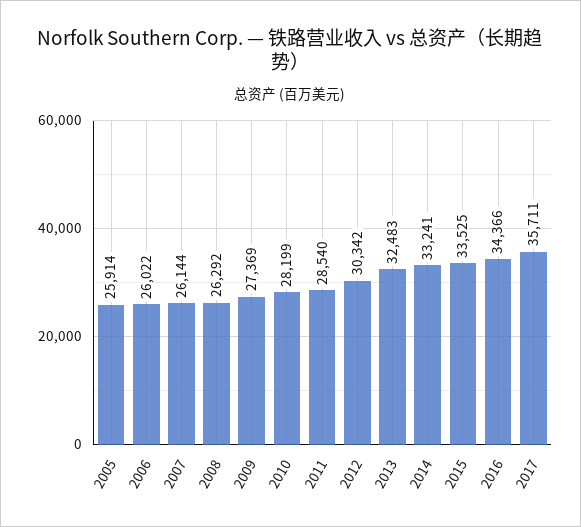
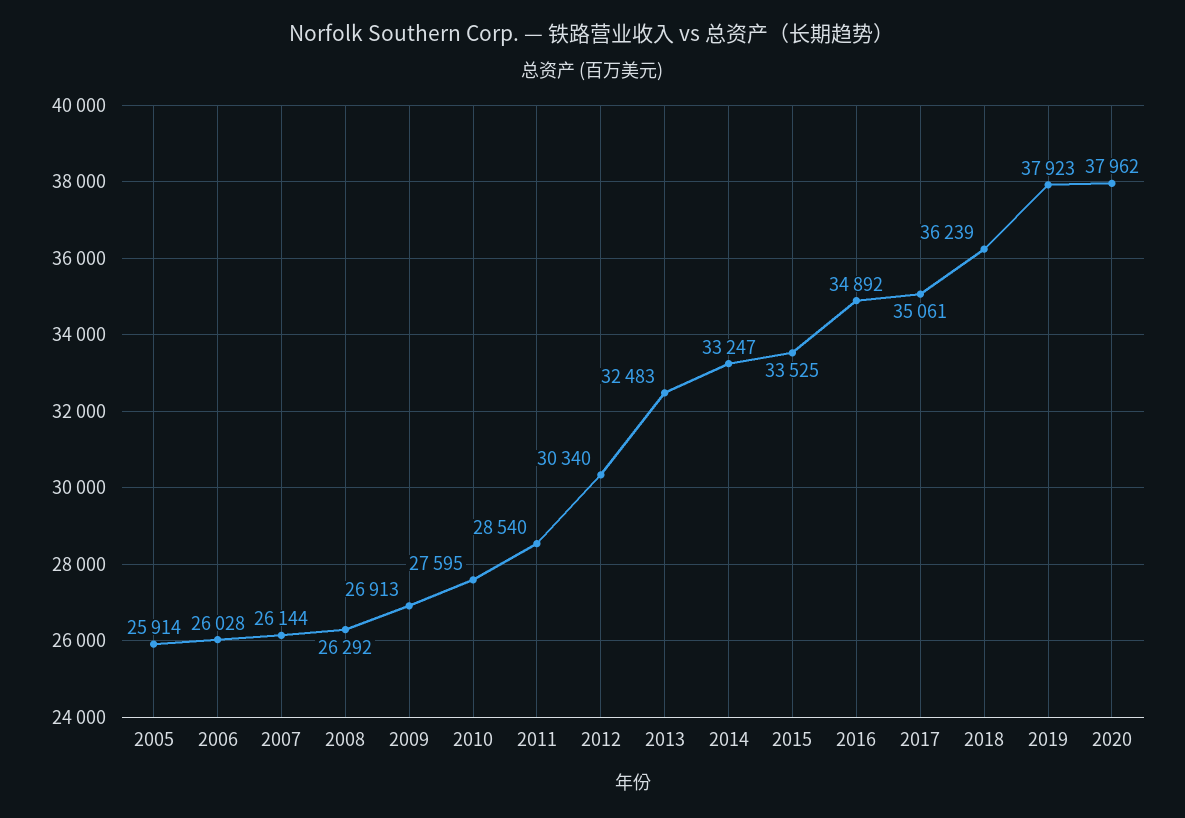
2006: 26022 -> 26028
2009: 27369 -> 26913
2010: 28199 -> 27595
2012: 30342 -> 30340
2014: 33241 -> 33247
2016: 34366 -> 34892
2017: 35711 -> 35061
2018: none -> 36239
2019: none -> 37923
2020: none -> 37962

